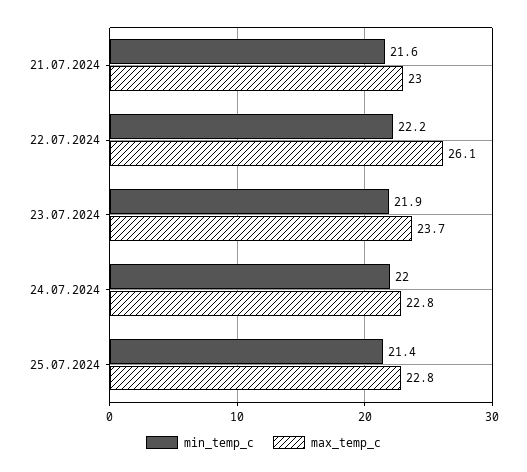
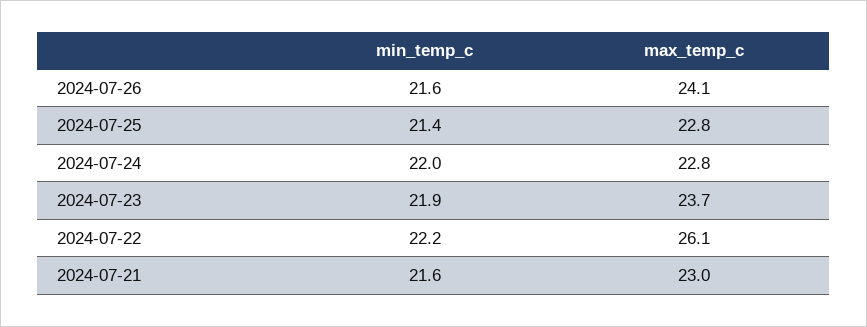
min_temp_c, 2024-07-26: none -> 21.6
max_temp_c, 2024-07-26: none -> 24.1

